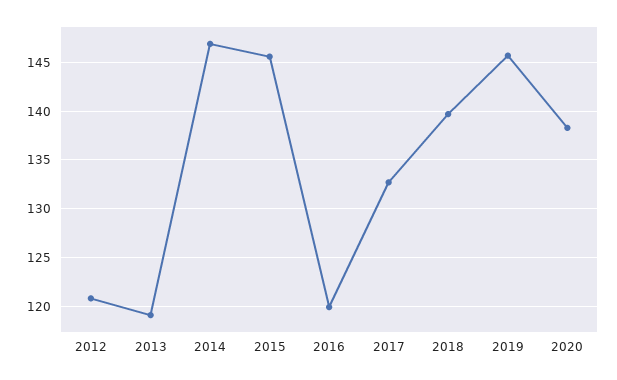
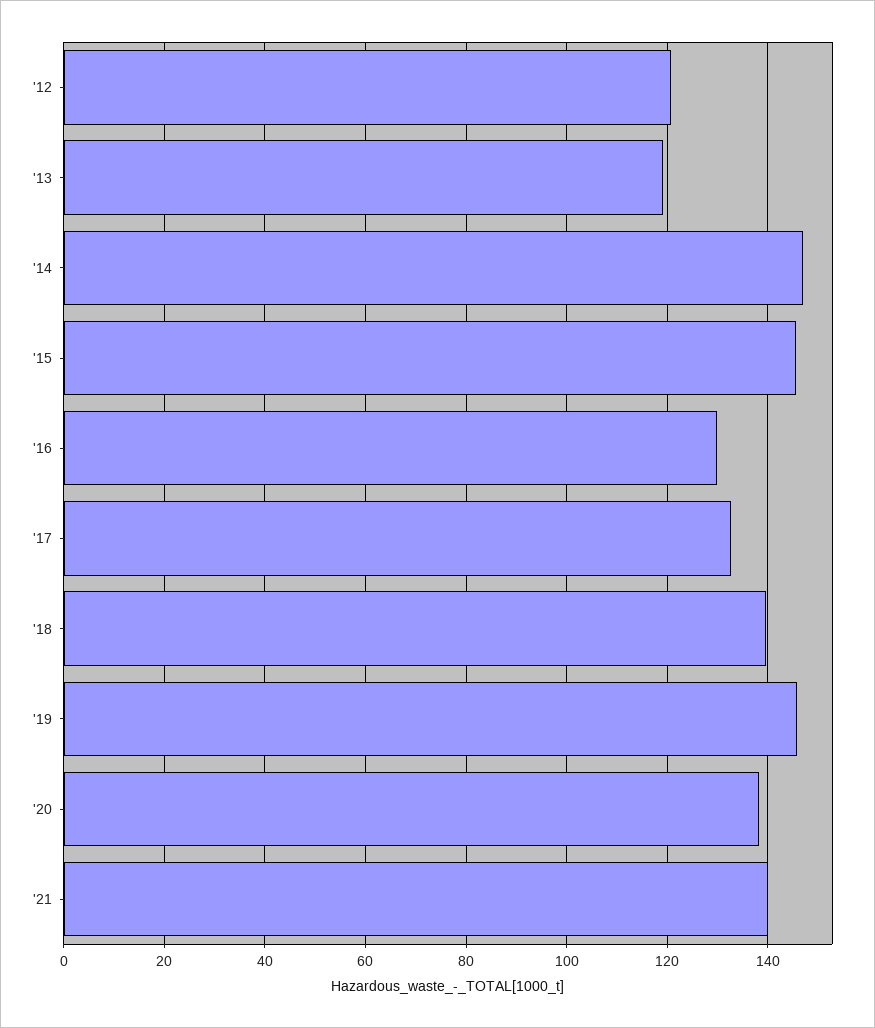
2016: 120 -> 130
'21: none -> 140

